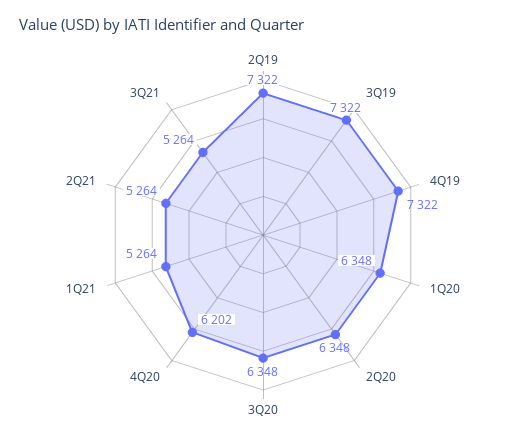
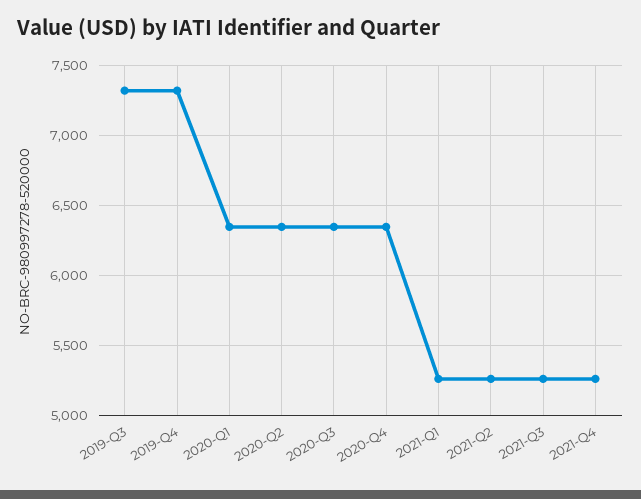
2Q19: 7322 -> none
4Q20: 6202 -> 6350
2021-Q4: none -> 5250

